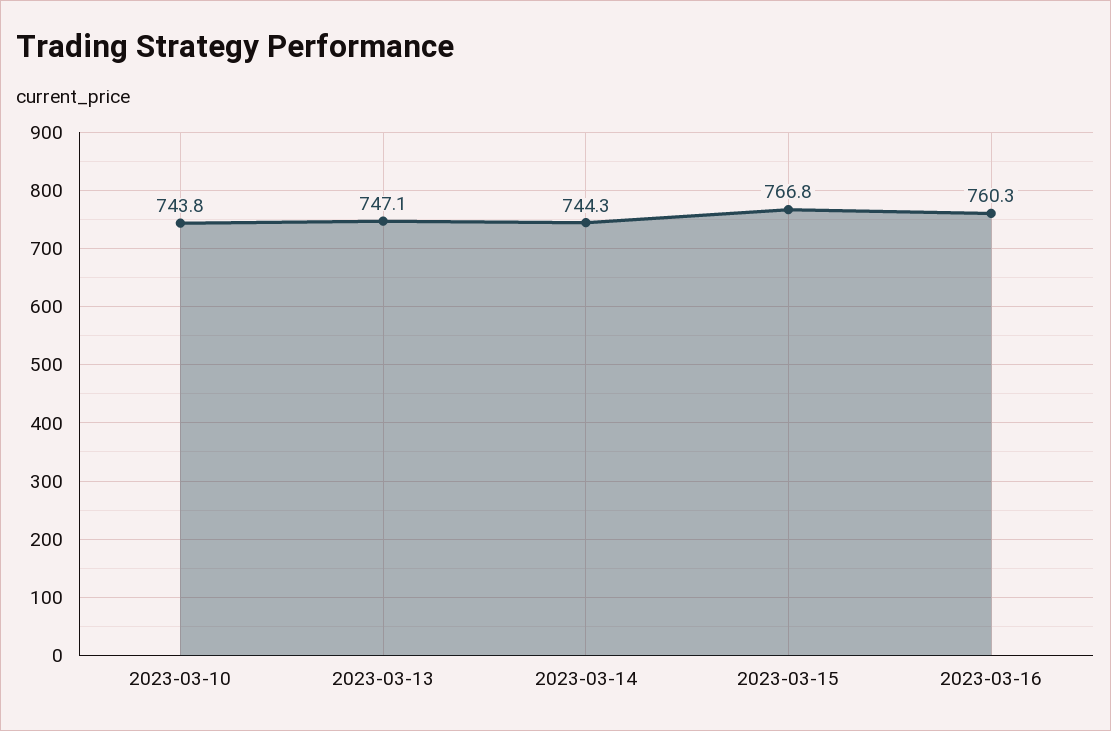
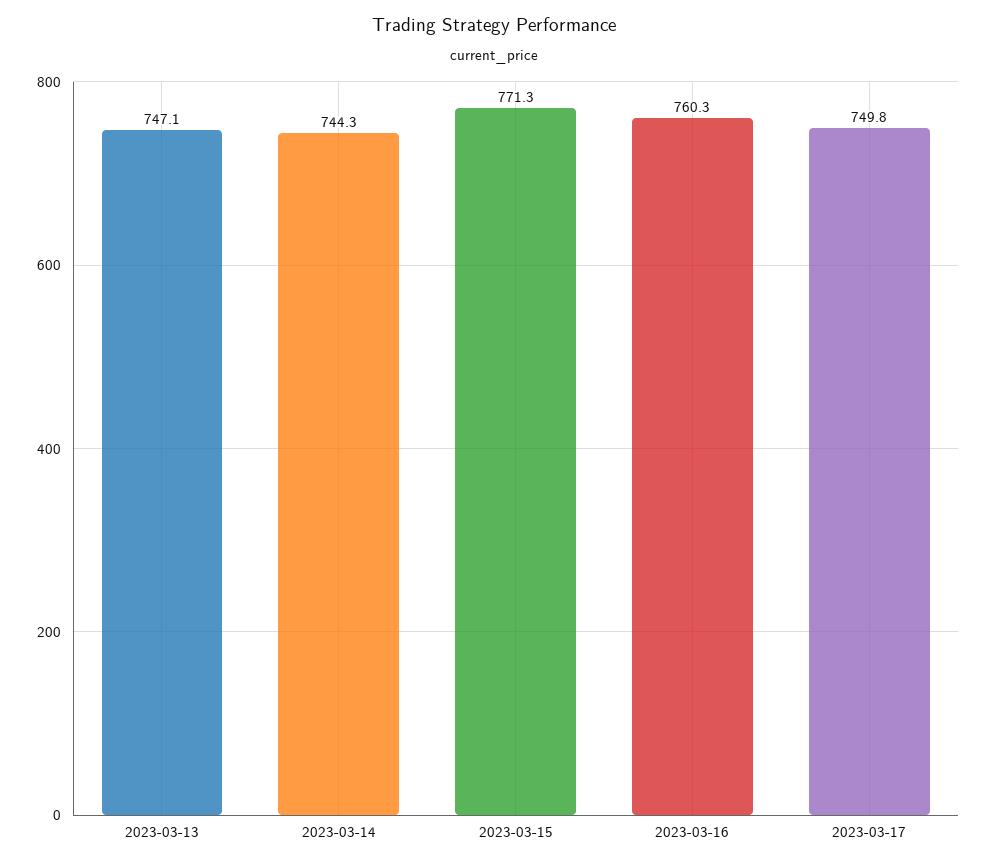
2023-03-10: 743.8 -> none
2023-03-15: 766.8 -> 771.3
2023-03-17: none -> 749.8

